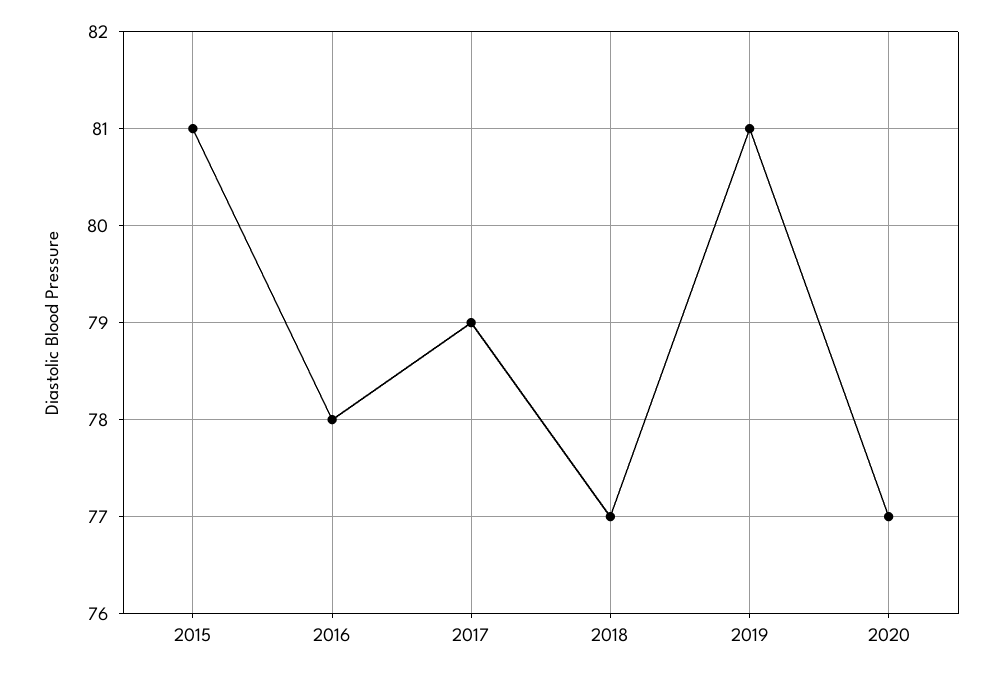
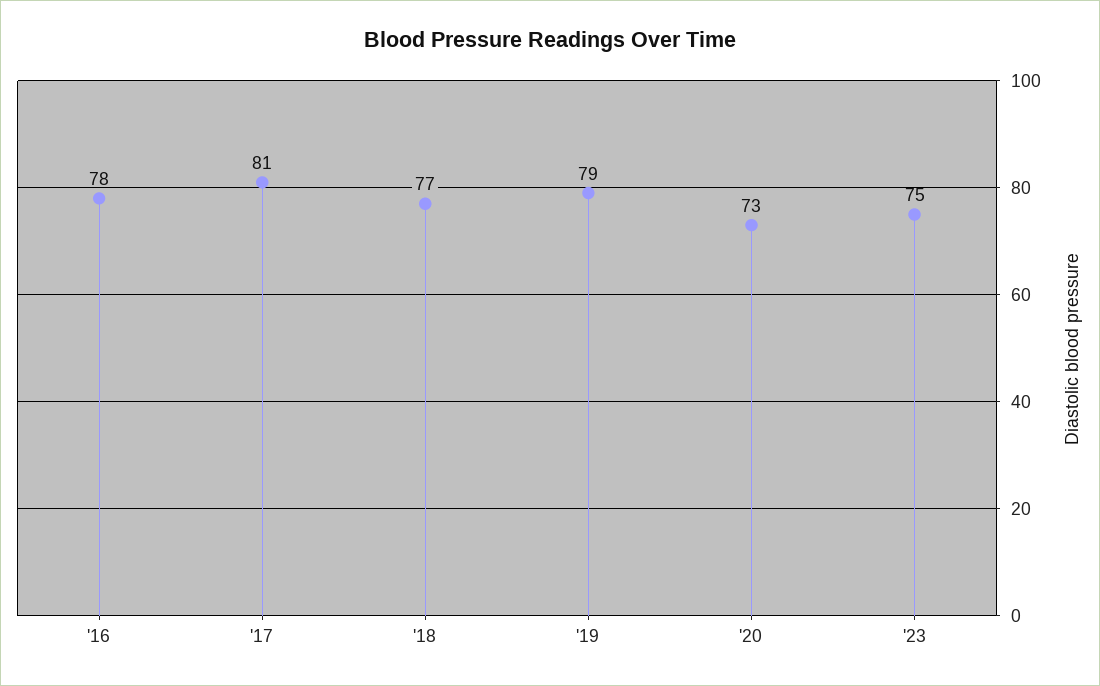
2015: 81 -> none
2017: 79 -> 81
2019: 81 -> 79
2020: 77 -> 73
'23: none -> 75

